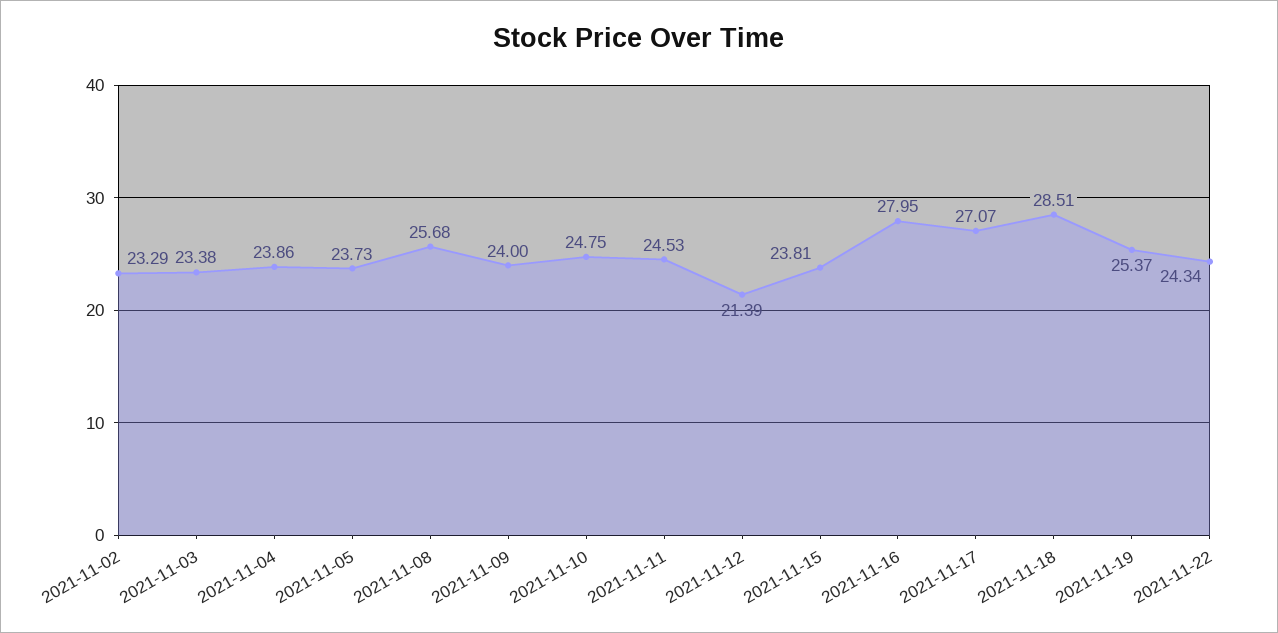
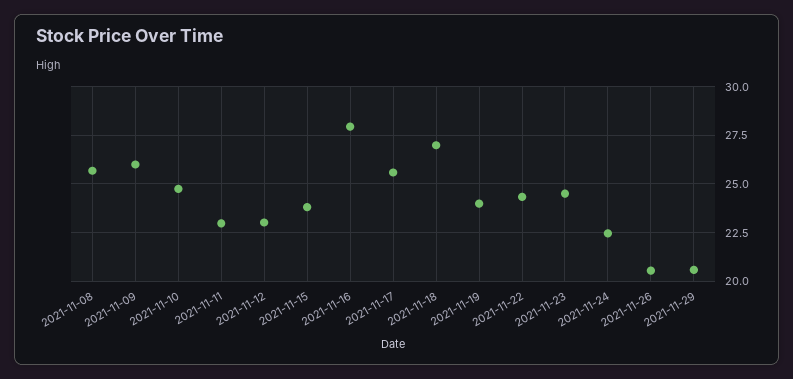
2021-11-02: 23.29 -> none
2021-11-03: 23.38 -> none
2021-11-04: 23.86 -> none
2021-11-05: 23.73 -> none
2021-11-09: 24 -> 26
2021-11-11: 24.53 -> 23
2021-11-12: 21.39 -> 23
2021-11-17: 27.07 -> 25.5
2021-11-18: 28.51 -> 27
2021-11-19: 25.37 -> 24
2021-11-23: none -> 24.5
2021-11-24: none -> 22.5
2021-11-26: none -> 20.5
2021-11-29: none -> 20.5

